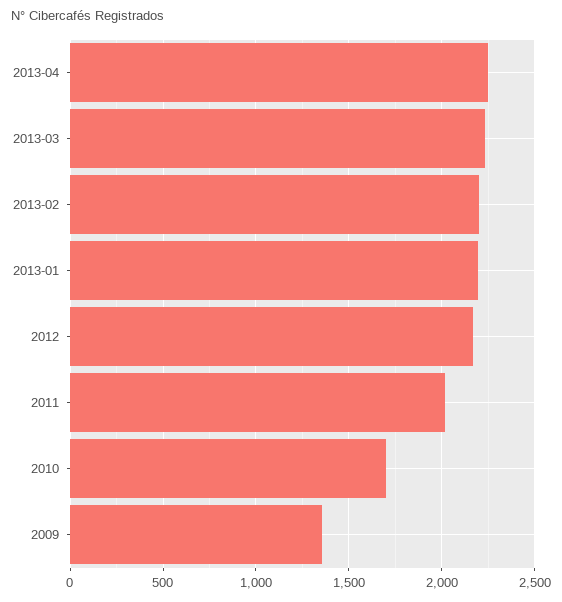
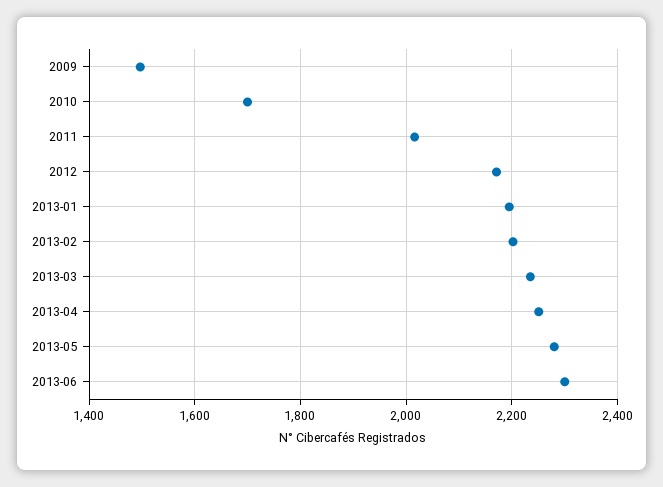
2009: 1350 -> 1500
2013-05: none -> 2280
2013-06: none -> 2300

